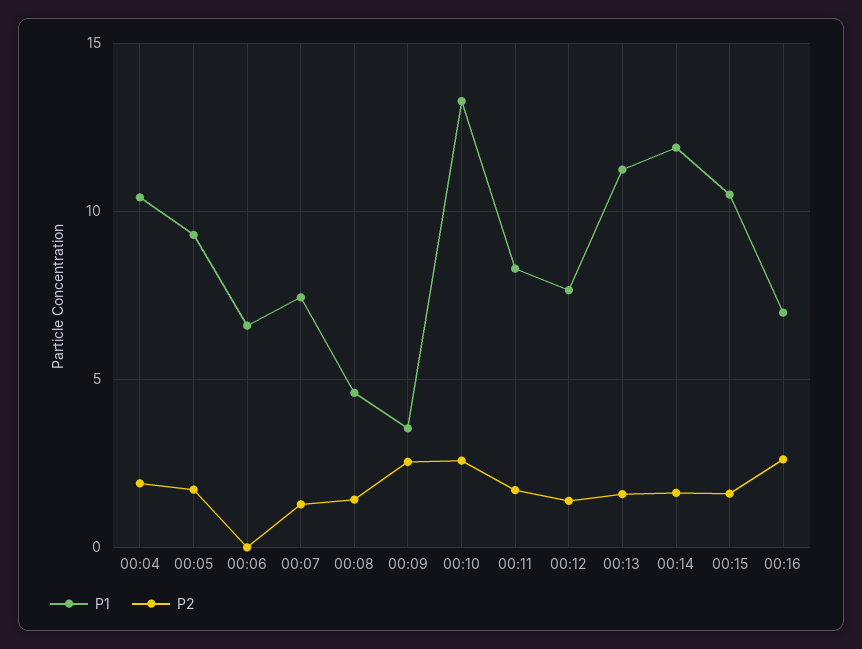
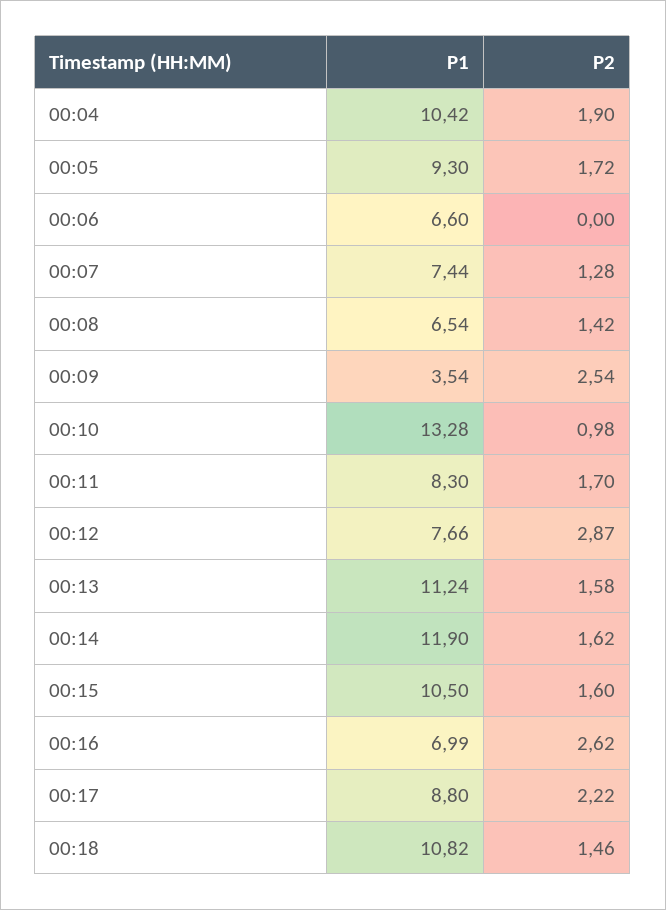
P1, 00:08: 4.5 -> 6.54
P2, 00:10: 2.5 -> 0.98
P2, 00:12: 1.5 -> 2.87
P1, 00:17: none -> 8.8
P2, 00:17: none -> 2.22
P1, 00:18: none -> 10.82
P2, 00:18: none -> 1.46

